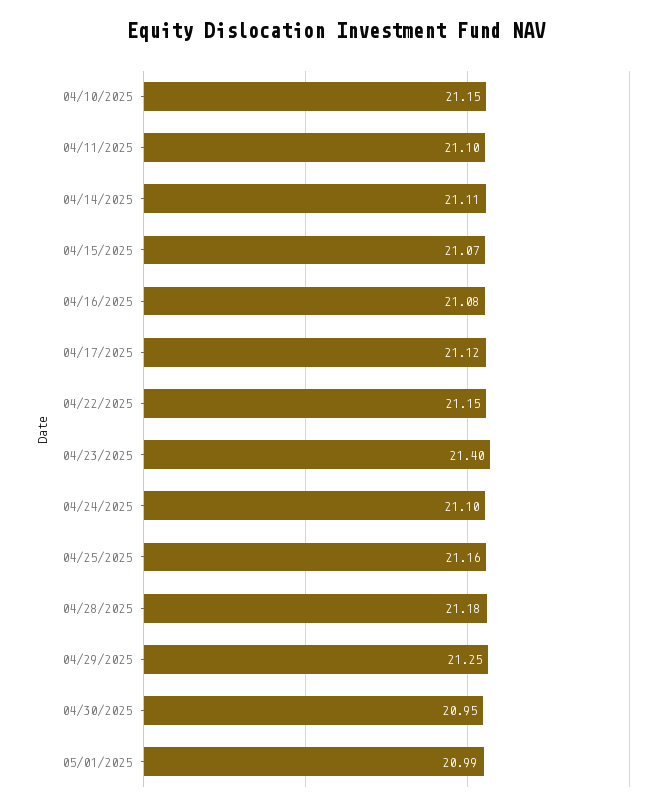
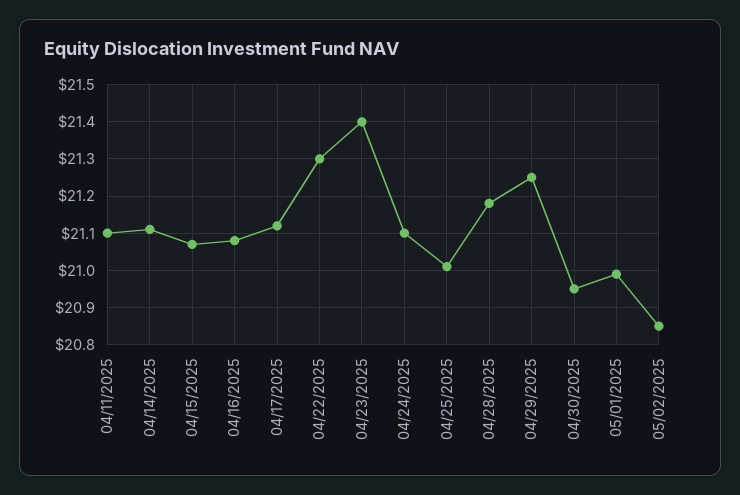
04/10/2025: 21.15 -> none
04/22/2025: 21.15 -> 21.3
04/25/2025: 21.16 -> 21
05/02/2025: none -> 20.85

